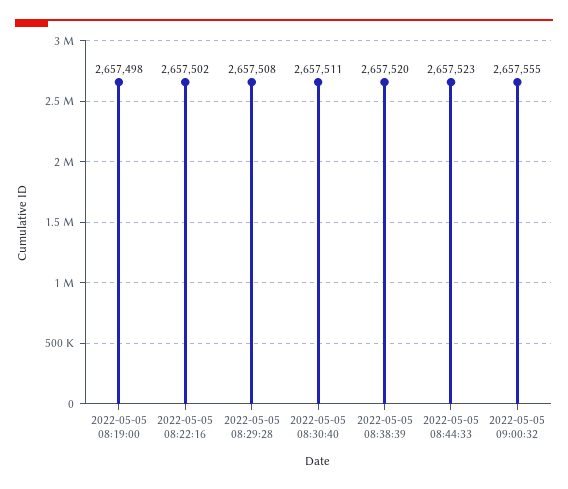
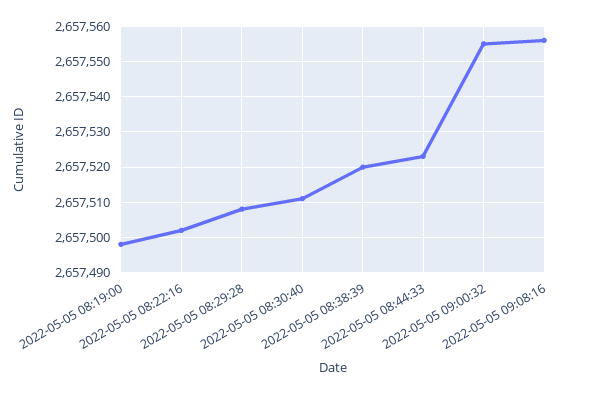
2022-05-05 09:08:16: none -> 2657555

